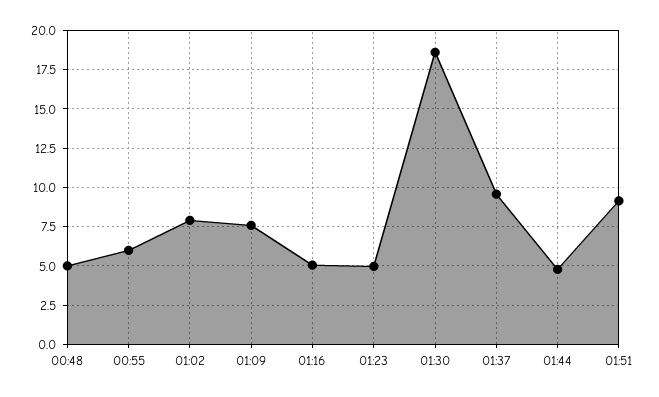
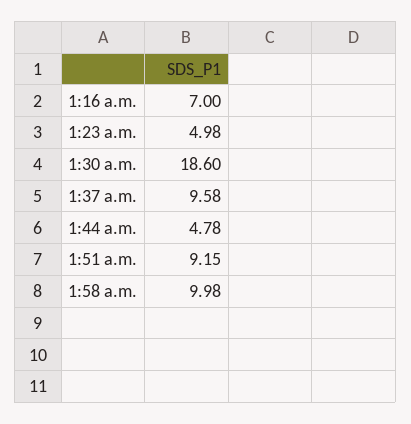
00:48: 5 -> none
00:55: 6 -> none
01:02: 8 -> none
01:09: 7.5 -> none
01:16: 5 -> 7
1:58 a.m.: none -> 9.98

